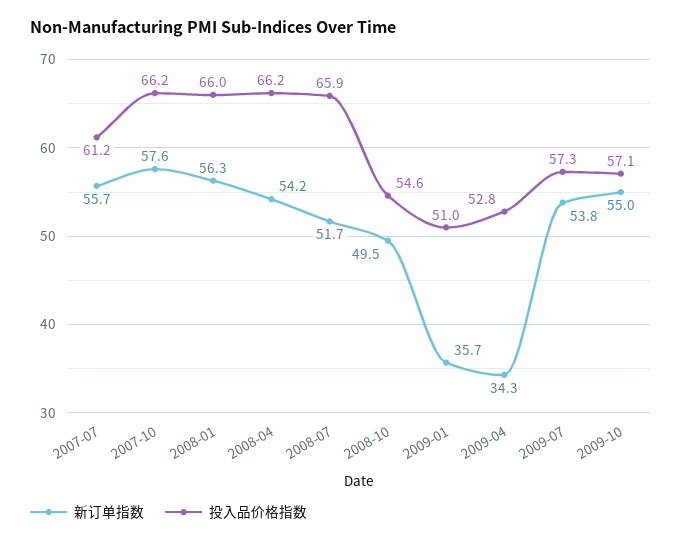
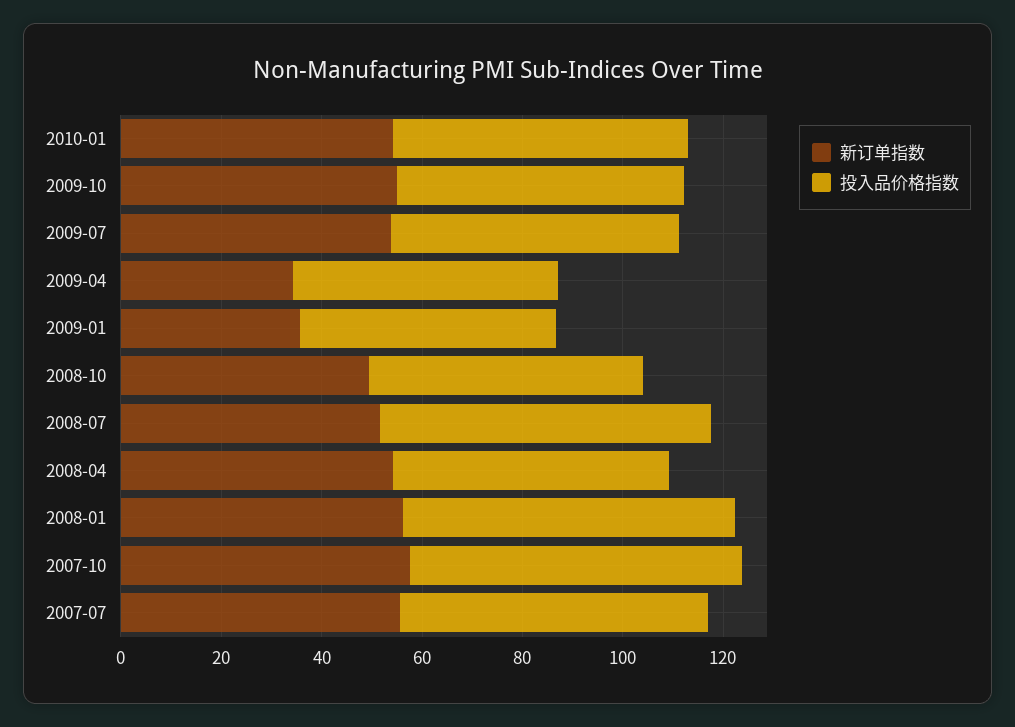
投入品价格指数, 2008-04: 66.2 -> 55
新订单指数, 2010-01: none -> 55
投入品价格指数, 2010-01: none -> 60

